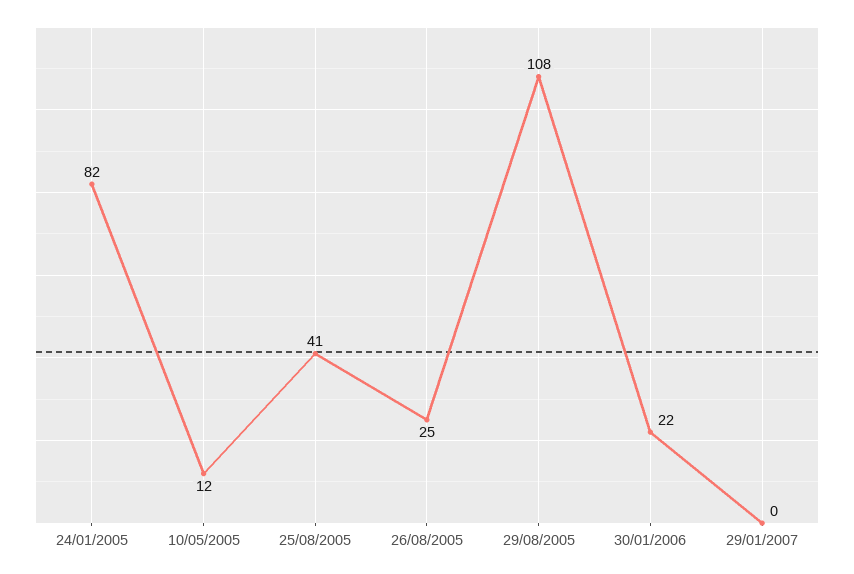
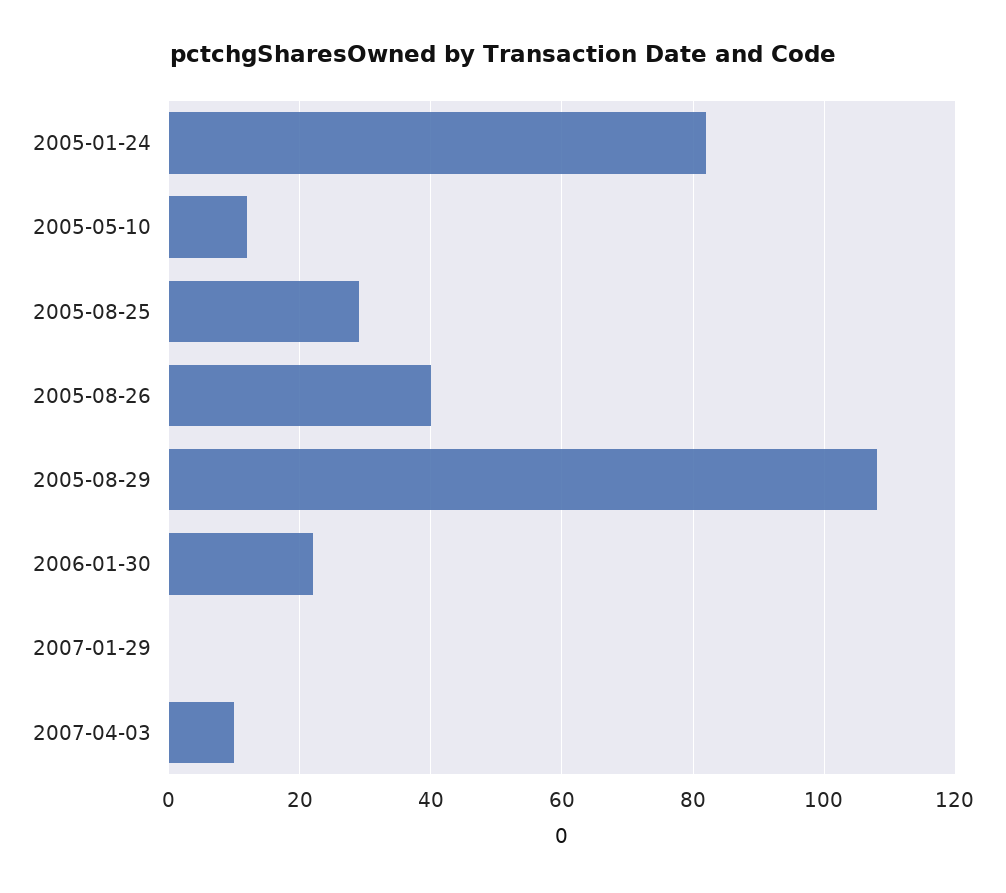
25/08/2005: 41 -> 30
26/08/2005: 25 -> 40
2007-04-03: none -> 10

